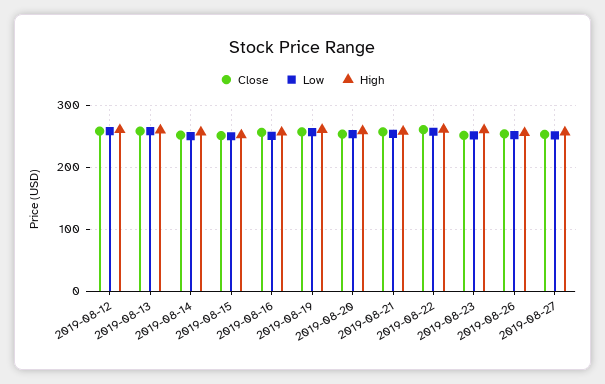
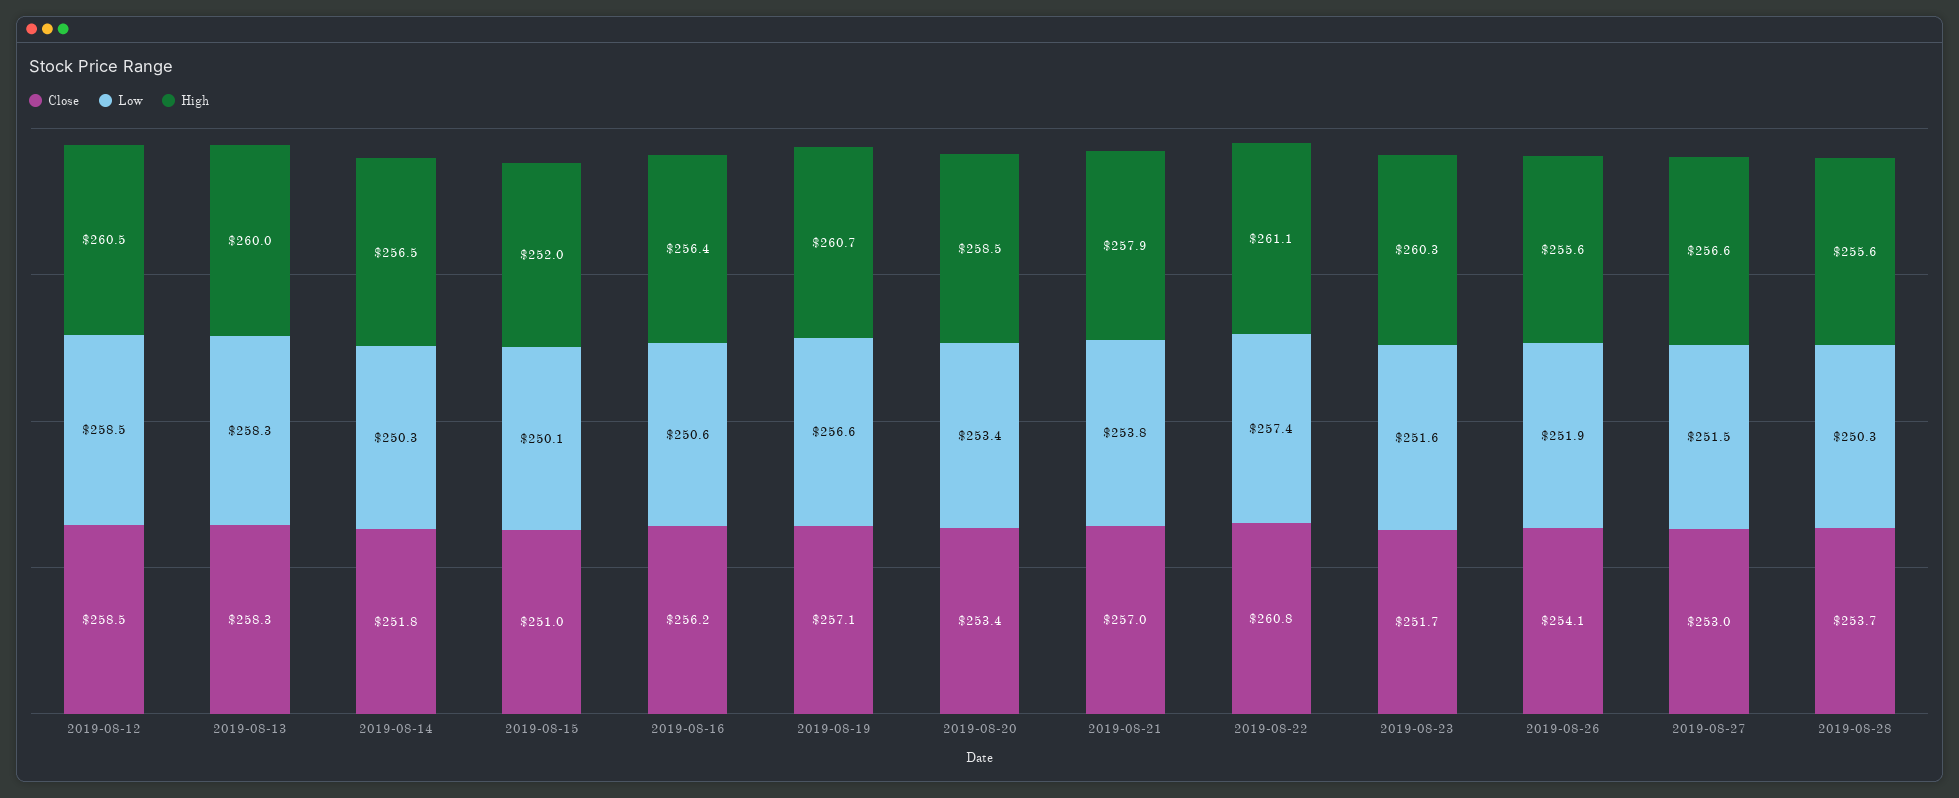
Close, 2019-08-28: none -> 253.7
Low, 2019-08-28: none -> 250.3
High, 2019-08-28: none -> 255.6

